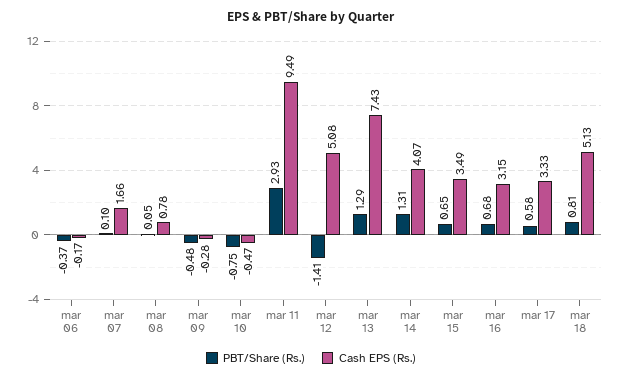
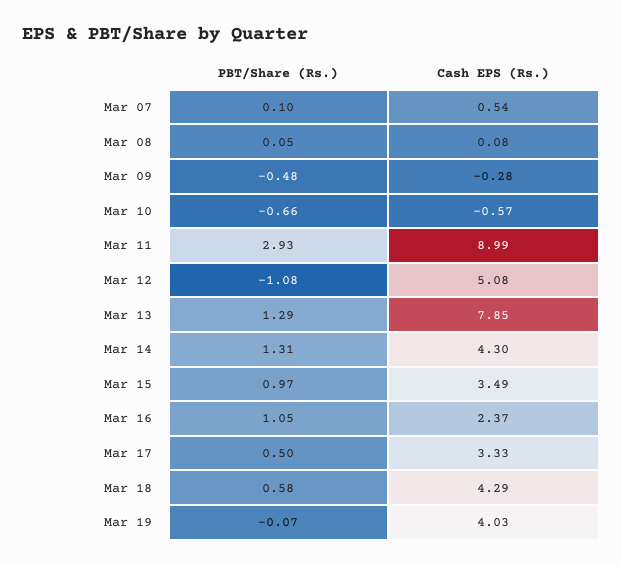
PBT/Share (Rs.), mar 06: -0.37 -> none
Cash EPS (Rs.), mar 06: -0.17 -> none
Cash EPS (Rs.), mar 07: 1.66 -> 0.54
Cash EPS (Rs.), mar 08: 0.78 -> 0.08
PBT/Share (Rs.), mar 10: -0.75 -> -0.66
Cash EPS (Rs.), mar 10: -0.47 -> -0.57
Cash EPS (Rs.), mar 11: 9.49 -> 8.99
PBT/Share (Rs.), mar 12: -1.41 -> -1.08
Cash EPS (Rs.), mar 13: 7.43 -> 7.85
Cash EPS (Rs.), mar 14: 4.07 -> 4.3
PBT/Share (Rs.), mar 15: 0.65 -> 0.97
PBT/Share (Rs.), mar 16: 0.68 -> 1.05
Cash EPS (Rs.), mar 16: 3.15 -> 2.37
PBT/Share (Rs.), mar 17: 0.58 -> 0.5
PBT/Share (Rs.), mar 18: 0.81 -> 0.58
Cash EPS (Rs.), mar 18: 5.13 -> 4.29
PBT/Share (Rs.), Mar 19: none -> -0.07
Cash EPS (Rs.), Mar 19: none -> 4.03

